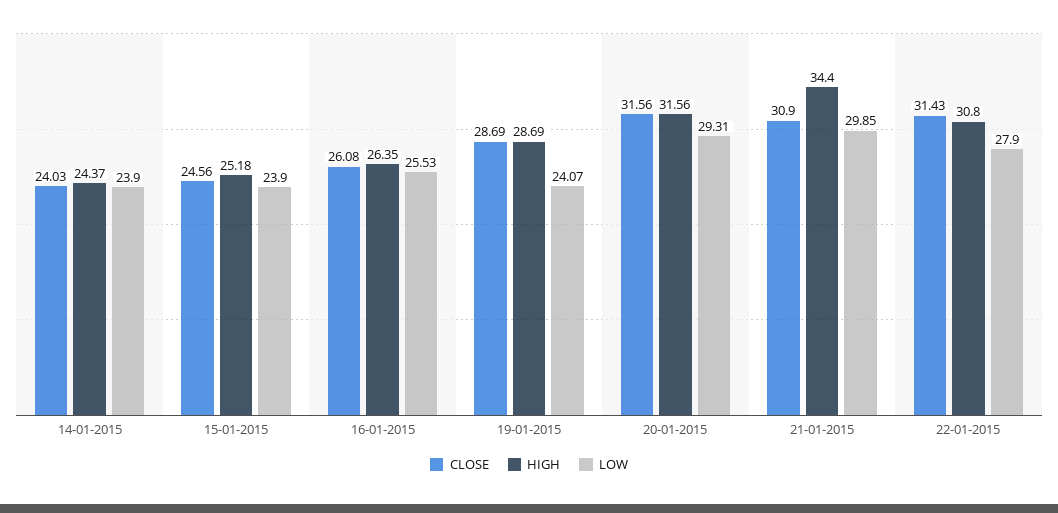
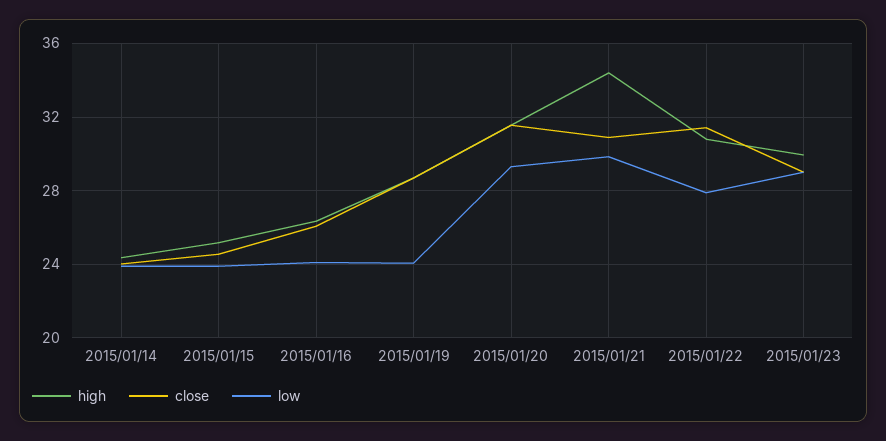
LOW, 16-01-2015: 25.53 -> 24
HIGH, 2015/01/23: none -> 30
CLOSE, 2015/01/23: none -> 29
LOW, 2015/01/23: none -> 29

